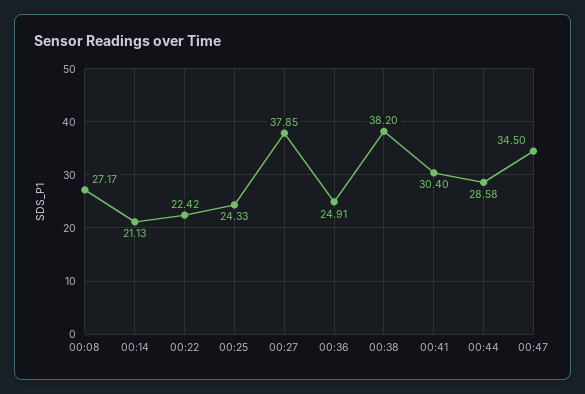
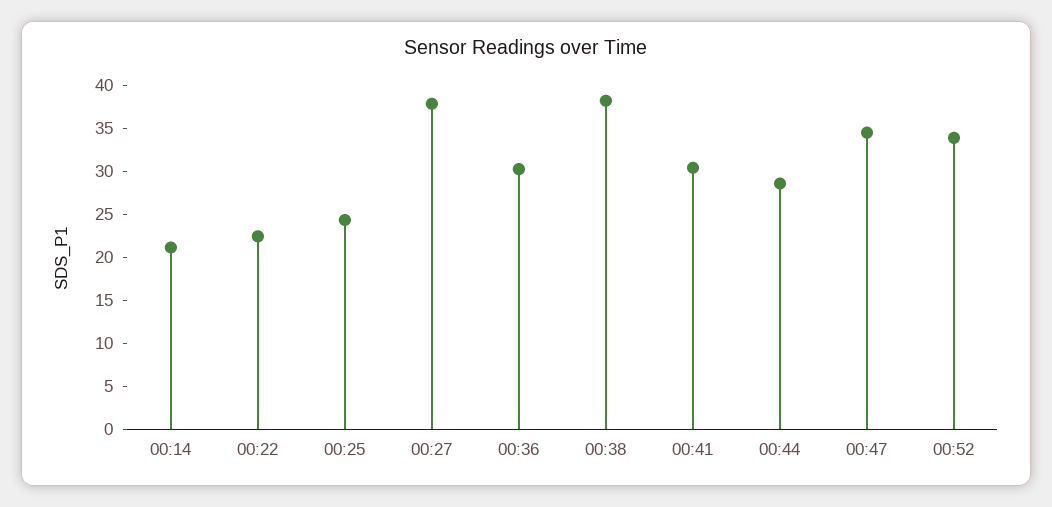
00:08: 27.17 -> none
00:36: 24.91 -> 30
00:52: none -> 34

